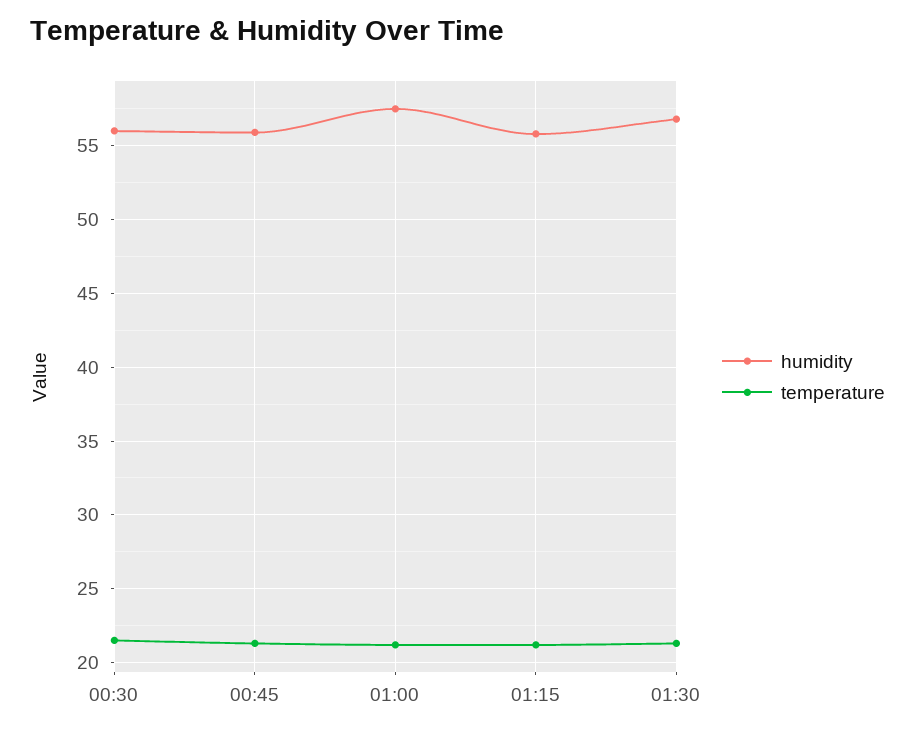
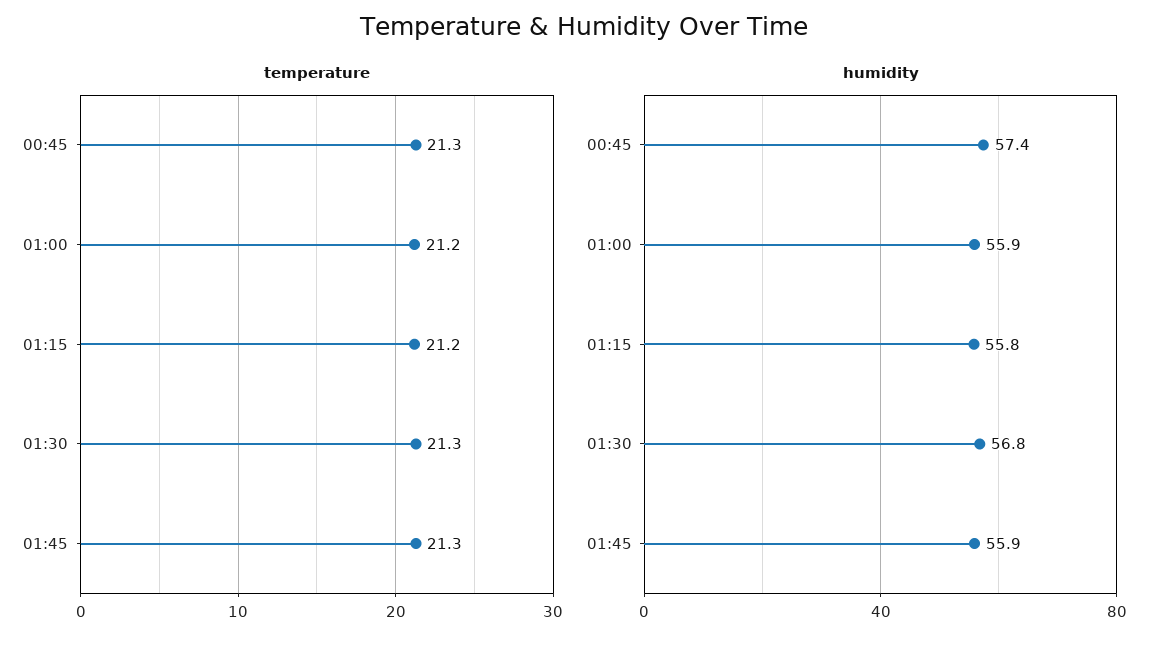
humidity, 00:30: 56 -> none
temperature, 00:30: 21.5 -> none
humidity, 00:45: 56 -> 57.4
humidity, 01:00: 57.5 -> 55.9
temperature, 01:45: none -> 21.3
humidity, 01:45: none -> 55.9

